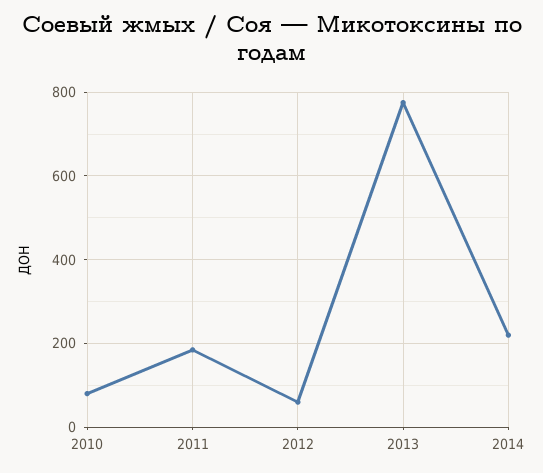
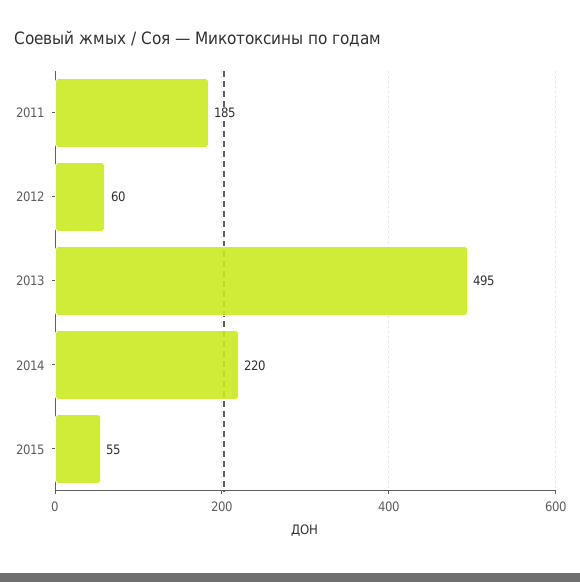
2010: 80 -> none
2013: 780 -> 495
2015: none -> 55

